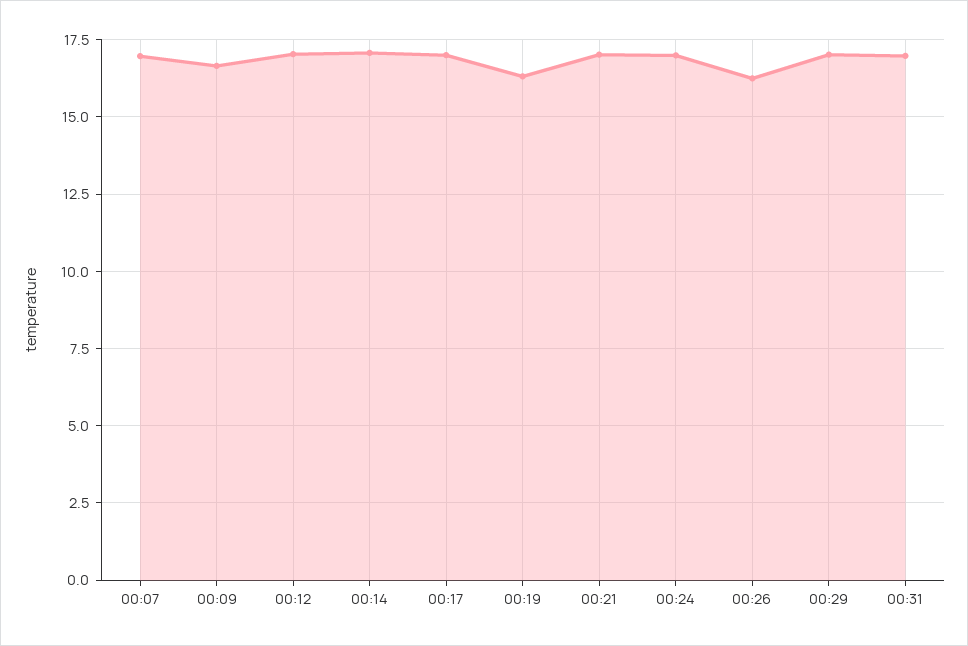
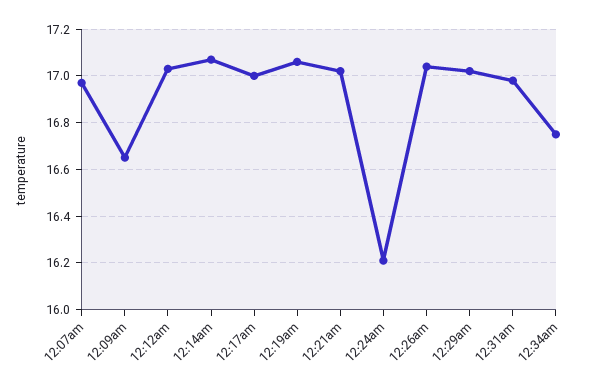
00:19: 16.25 -> 17.05
00:24: 17 -> 16.2
00:26: 16.25 -> 17.05
12:34am: none -> 16.75

